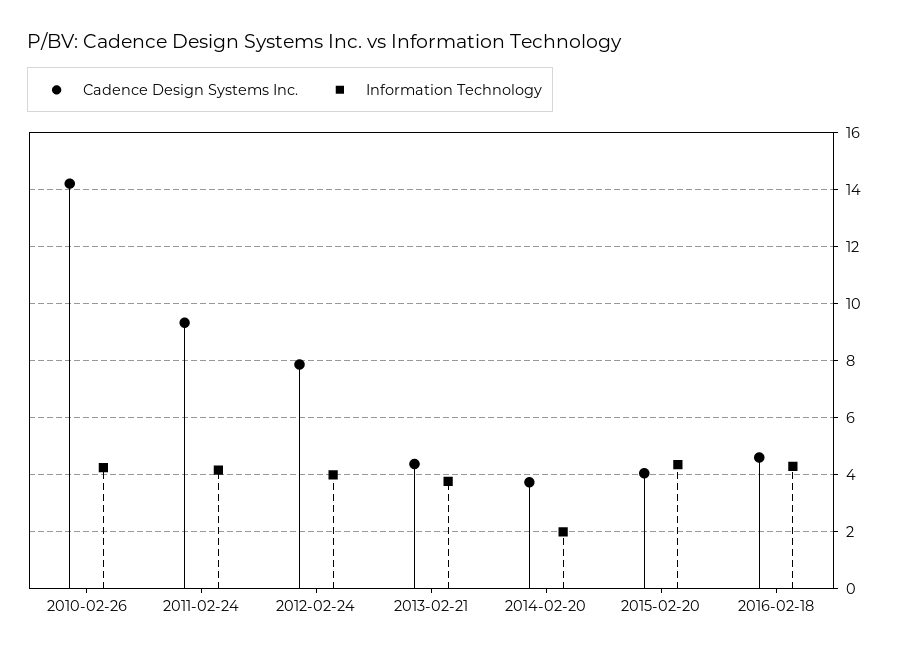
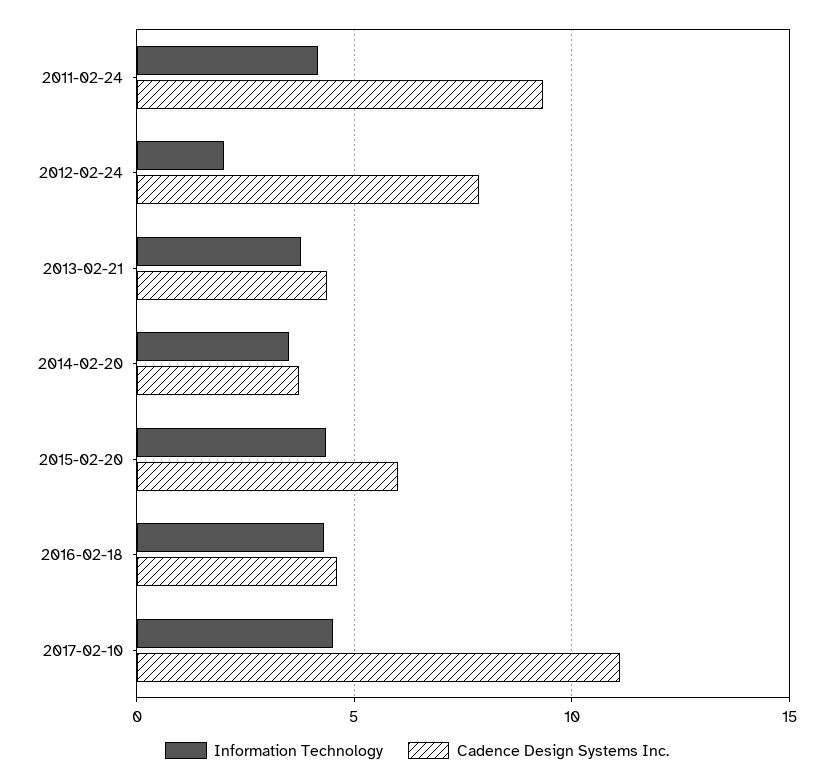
Cadence Design Systems Inc., 2010-02-26: 14.25 -> none
Information Technology, 2010-02-26: 4.25 -> none
Information Technology, 2012-02-24: 4 -> 2
Information Technology, 2014-02-20: 2 -> 3.5
Cadence Design Systems Inc., 2015-02-20: 4 -> 6
Information Technology, 2017-02-10: none -> 4.5
Cadence Design Systems Inc., 2017-02-10: none -> 11

